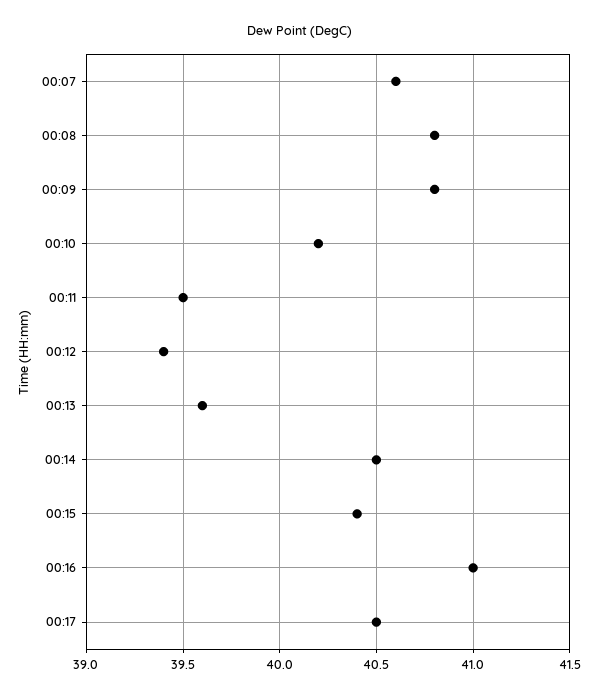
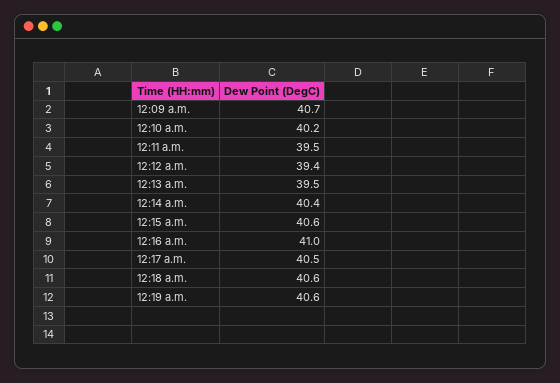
00:07: 40.6 -> none
00:08: 40.8 -> none
00:09: 40.8 -> 40.7
00:13: 39.6 -> 39.5
00:14: 40.5 -> 40.4
00:15: 40.4 -> 40.6
12:18 a.m.: none -> 40.6
12:19 a.m.: none -> 40.6

